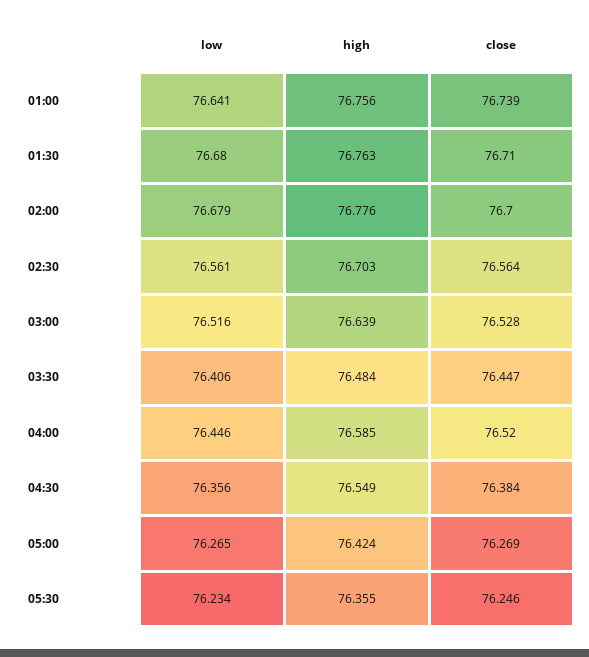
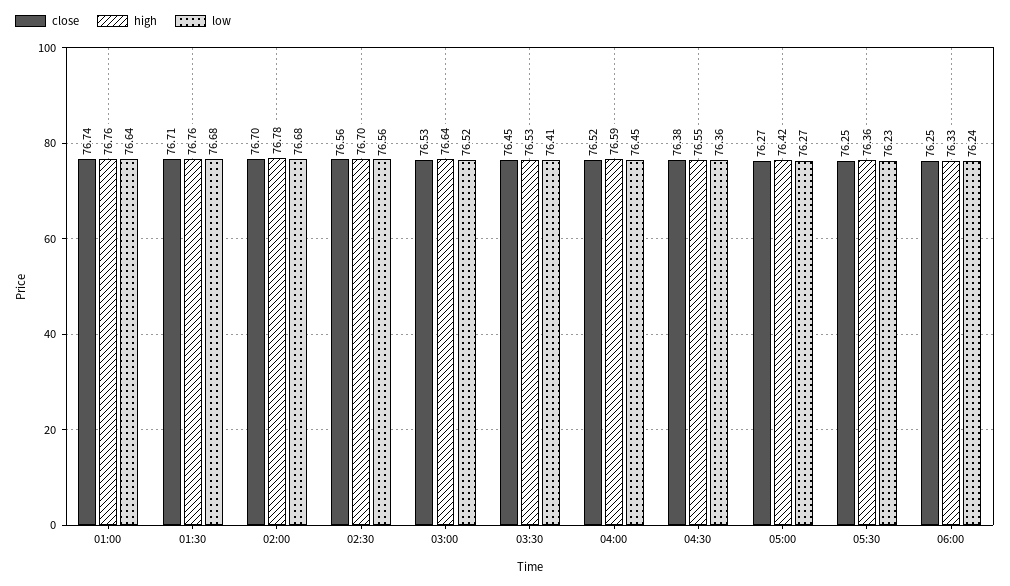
high, 03:30: 76.484 -> 76.53
close, 06:00: none -> 76.25
high, 06:00: none -> 76.33
low, 06:00: none -> 76.24

